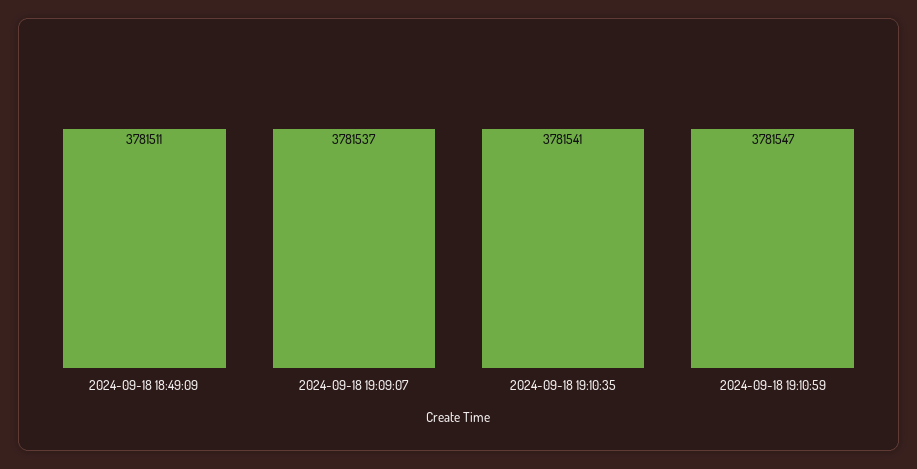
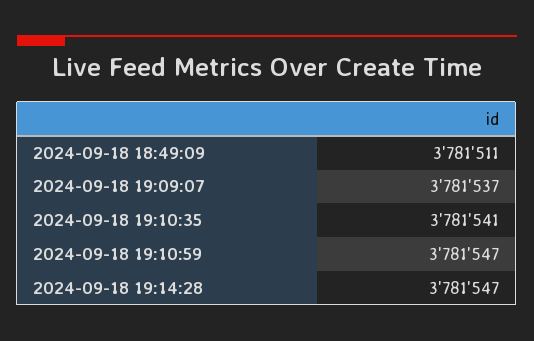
2024-09-18 19:14:28: none -> 3781547

